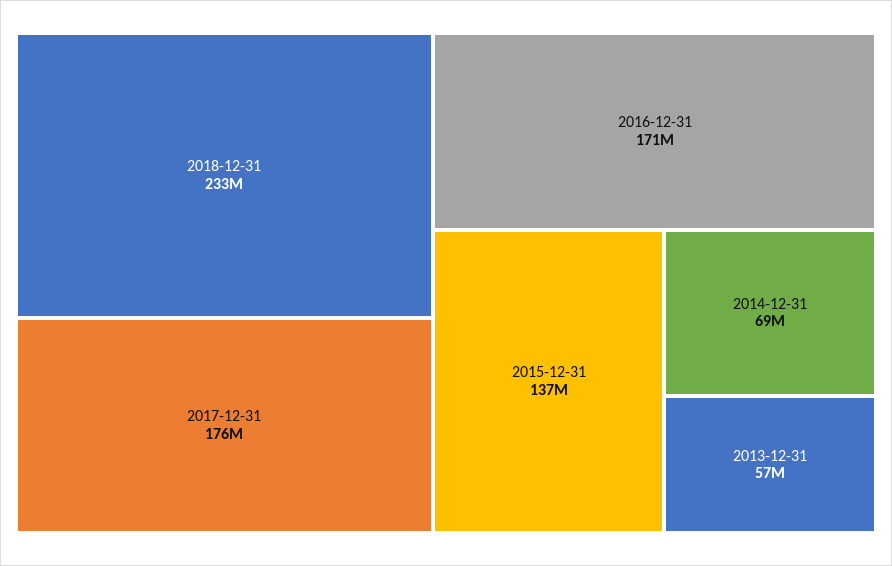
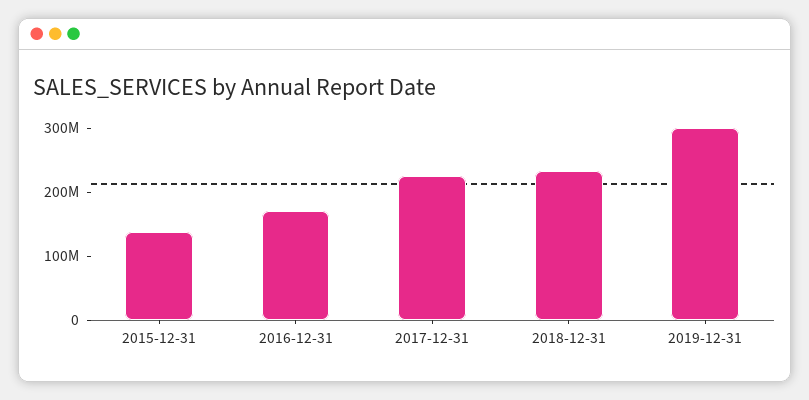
2017-12-31: 176000000 -> 220000000
2014-12-31: 69000000 -> none
2013-12-31: 57000000 -> none
2019-12-31: none -> 300000000

